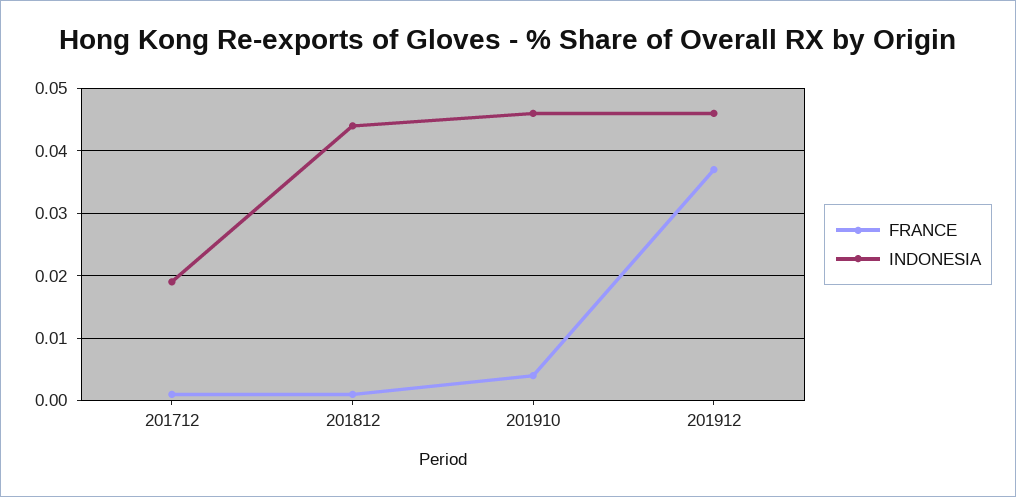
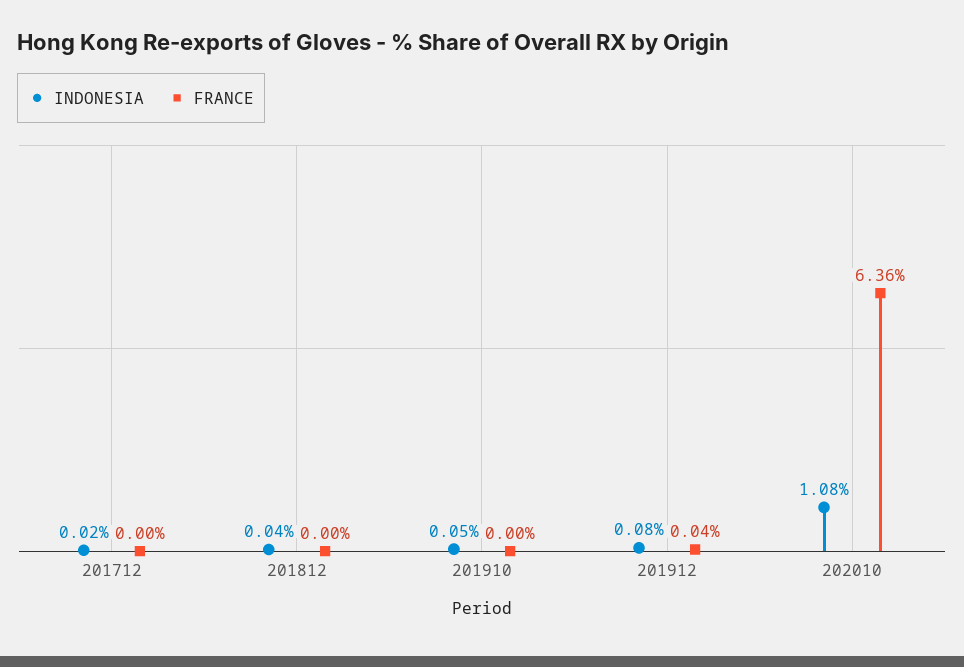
INDONESIA, 201912: 0.046 -> 0.08
INDONESIA, 202010: none -> 1.08
FRANCE, 202010: none -> 6.36

